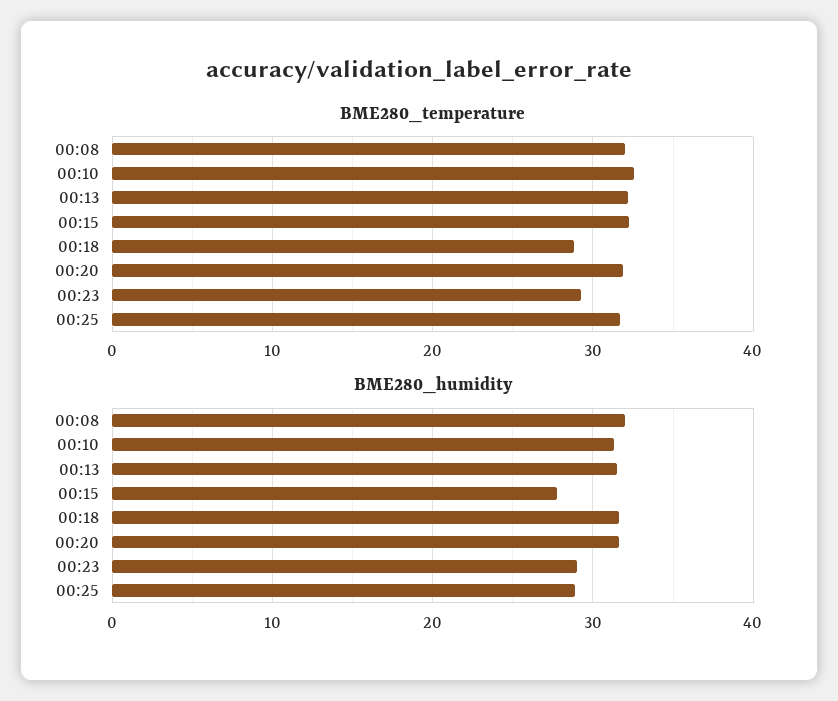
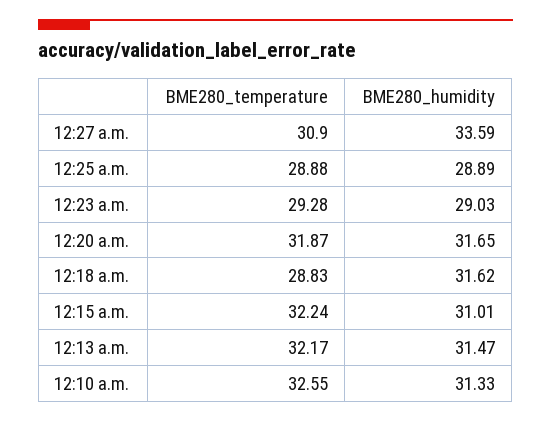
BME280_temperature, 00:08: 32 -> none
BME280_temperature, 00:25: 32 -> 28.88
BME280_humidity, 00:08: 32 -> none
BME280_humidity, 00:15: 28 -> 31.01
BME280_temperature, 12:27 a.m.: none -> 30.9
BME280_humidity, 12:27 a.m.: none -> 33.59

